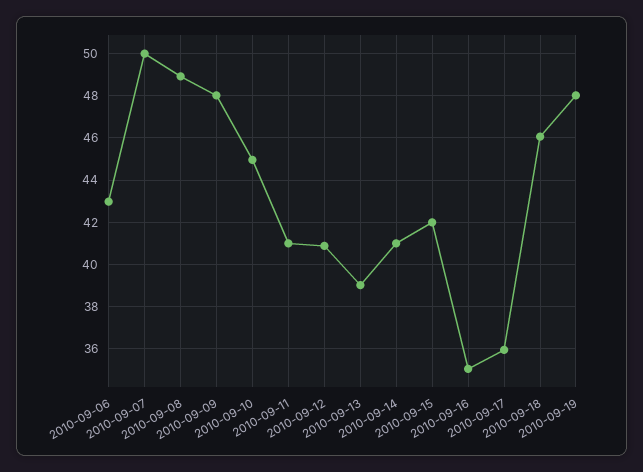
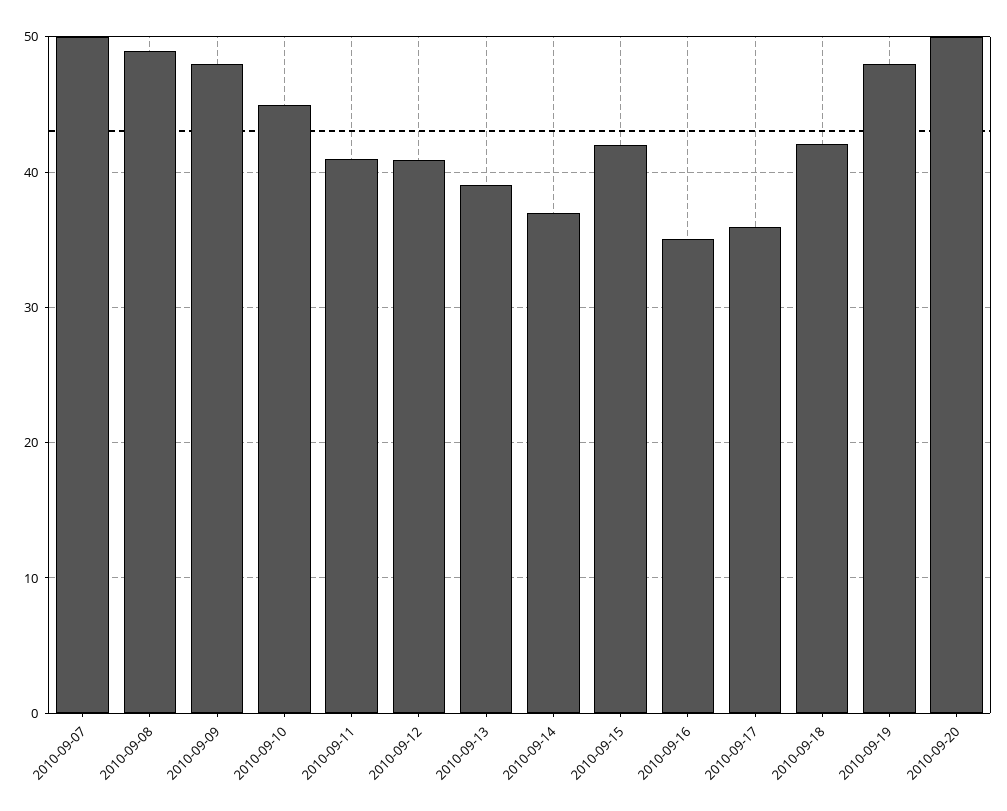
2010-09-06: 43 -> none
2010-09-14: 41 -> 37
2010-09-18: 46 -> 42
2010-09-20: none -> 50

